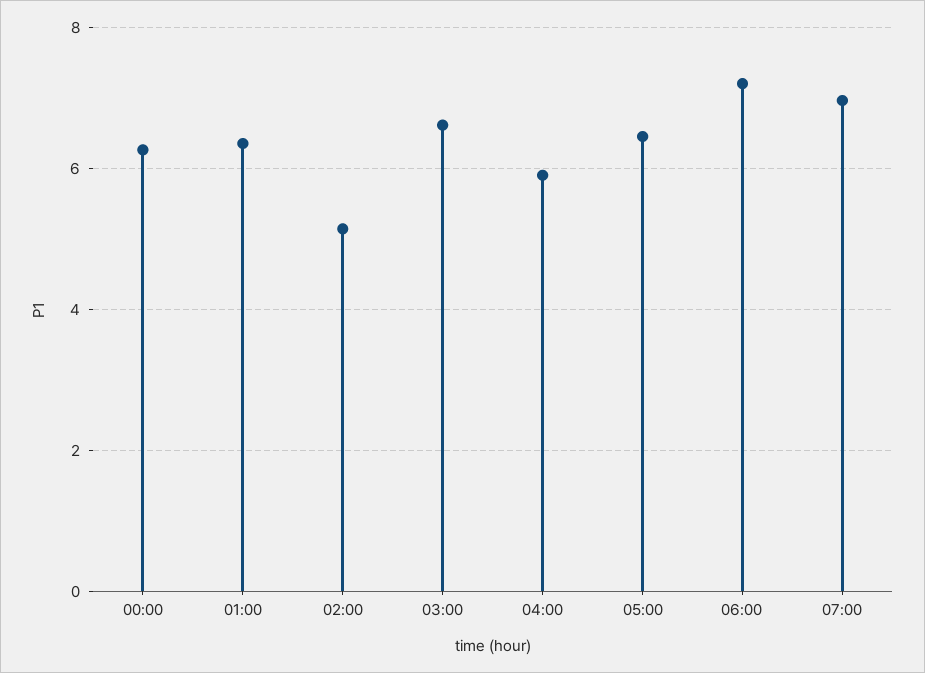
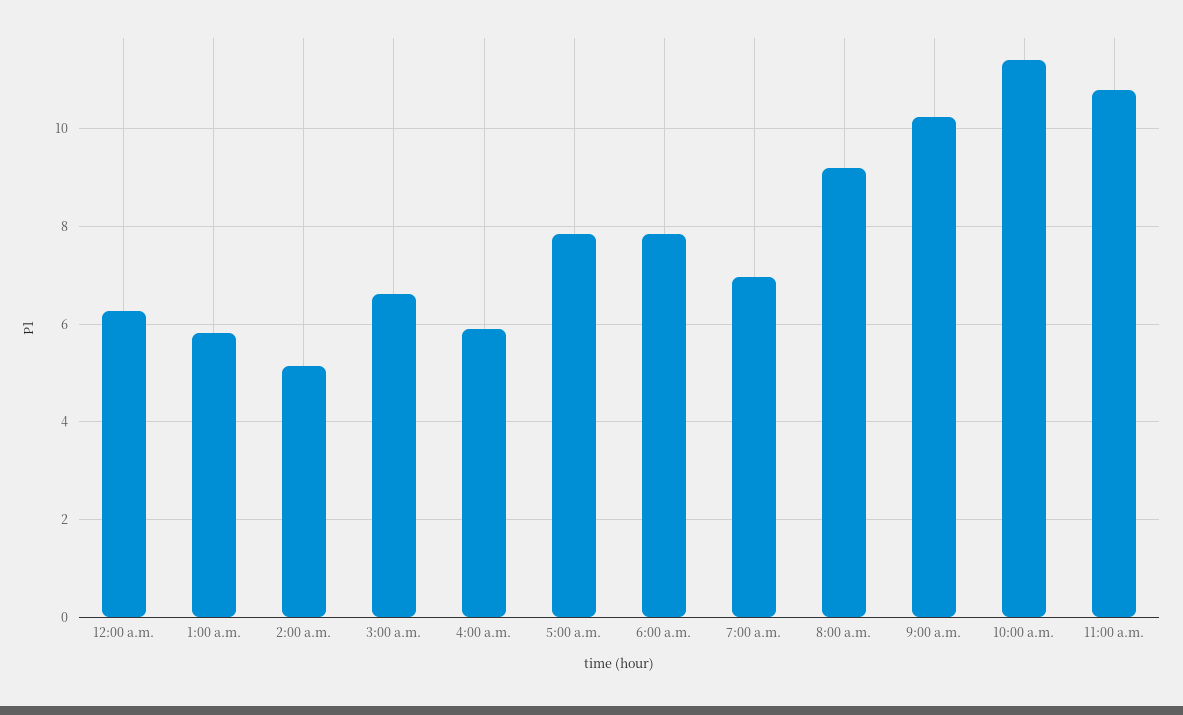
01:00: 6.4 -> 5.8
05:00: 6.4 -> 7.8
06:00: 7.2 -> 7.8
8:00 a.m.: none -> 9.2
9:00 a.m.: none -> 10.2
10:00 a.m.: none -> 11.4
11:00 a.m.: none -> 10.8

